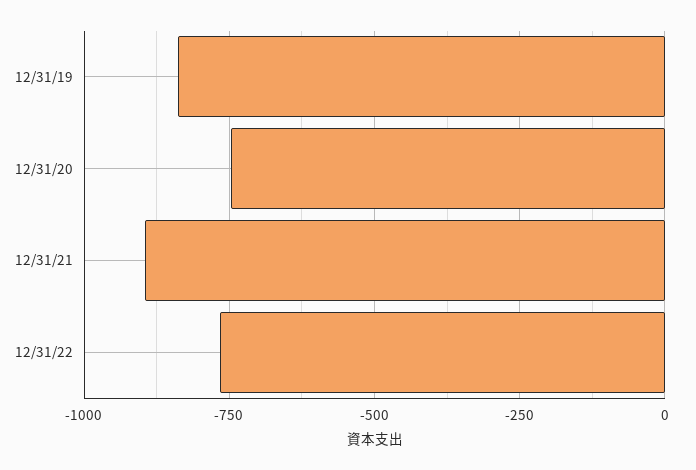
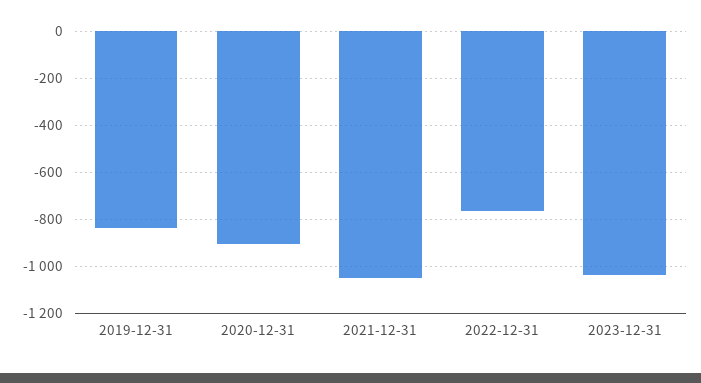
12/31/20: -750 -> -900
12/31/21: -900 -> -1050
2023-12-31: none -> -1050

